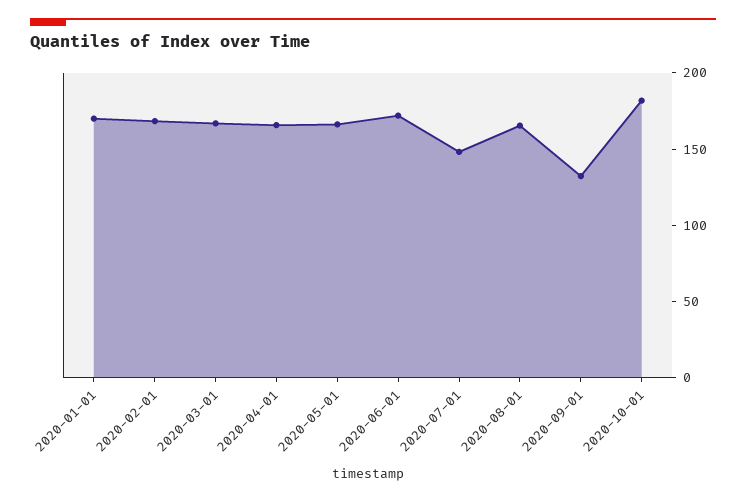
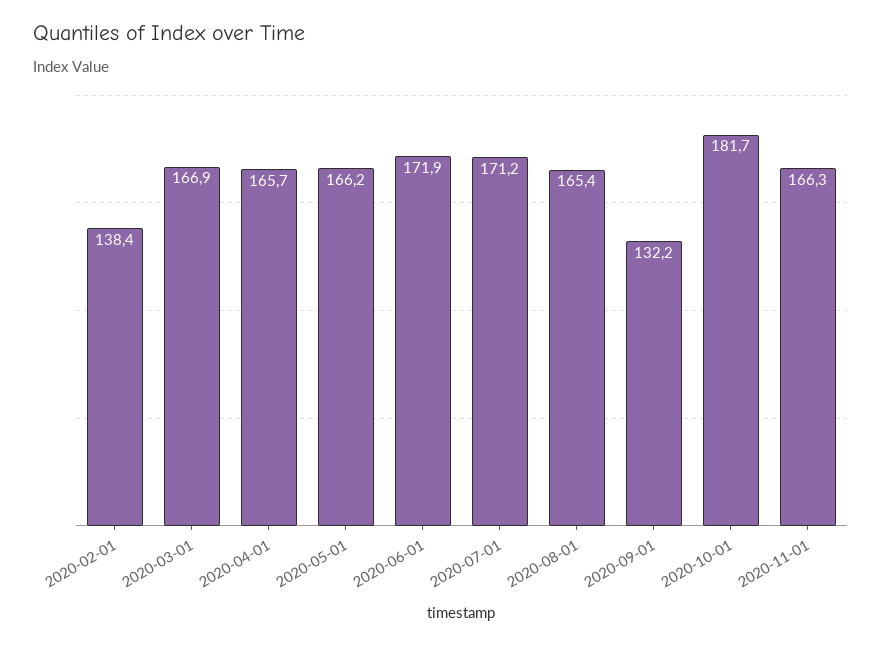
2020-01-01: 170 -> none
2020-02-01: 170 -> 138.4
2020-07-01: 150 -> 171.2
2020-11-01: none -> 166.3

